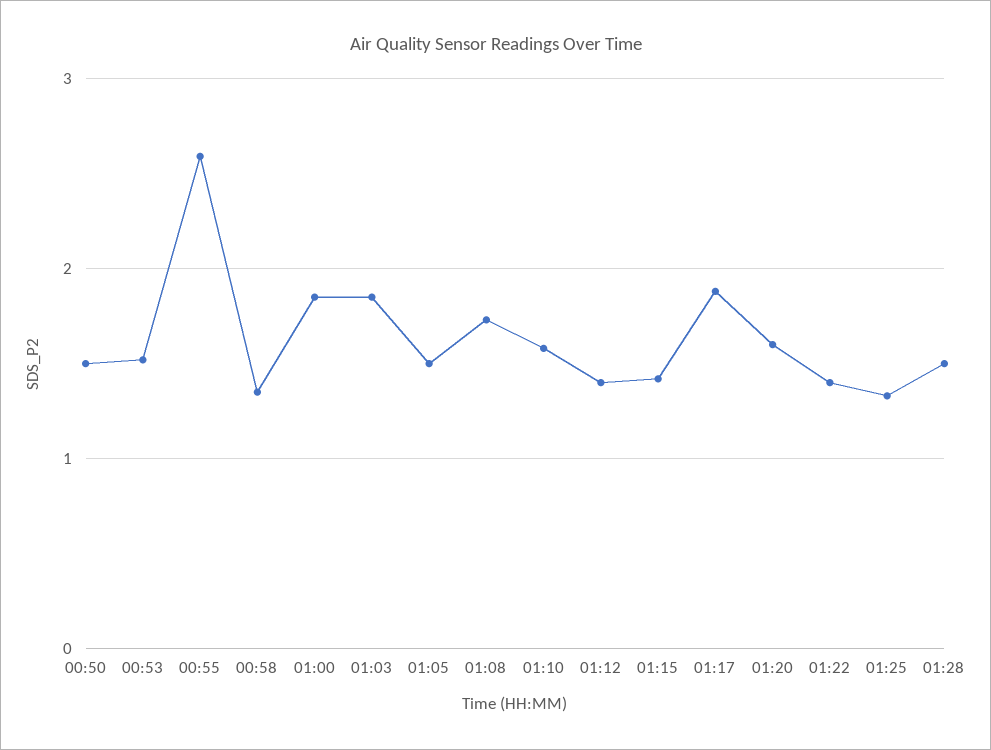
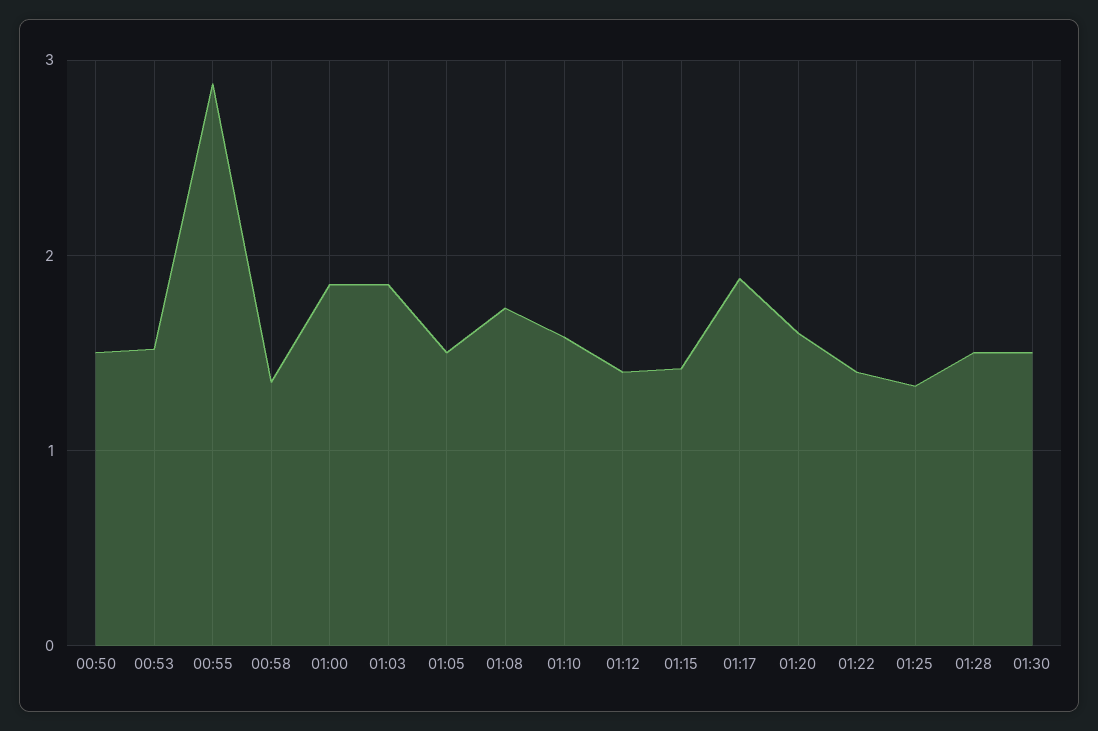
00:55: 2.6 -> 2.9
01:30: none -> 1.5

